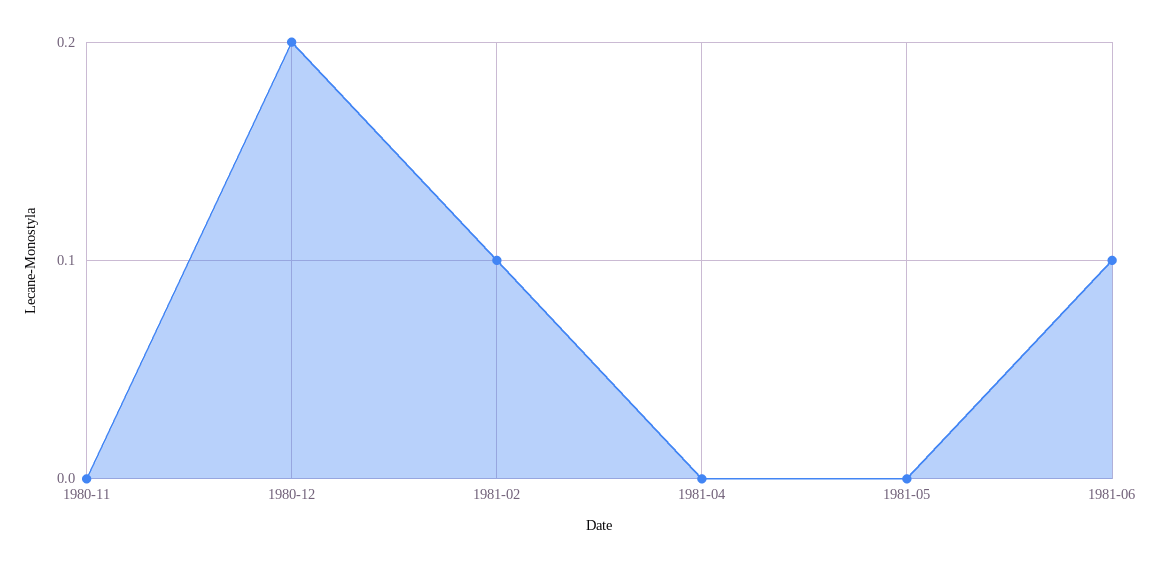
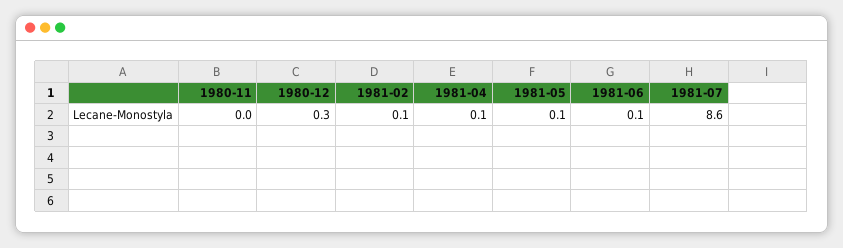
1980-12: 0.2 -> 0.3
1981-04: 0 -> 0.1
1981-05: 0 -> 0.1
1981-07: none -> 8.6

